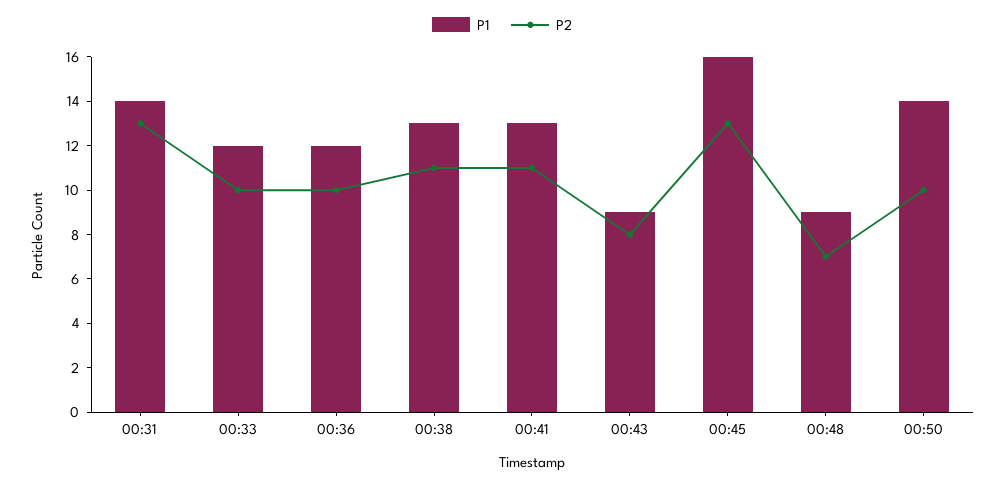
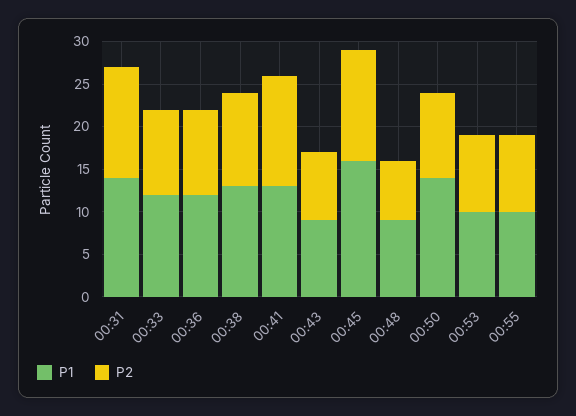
P2, 00:41: 11 -> 13
P1, 00:53: none -> 10
P2, 00:53: none -> 9
P1, 00:55: none -> 10
P2, 00:55: none -> 9

